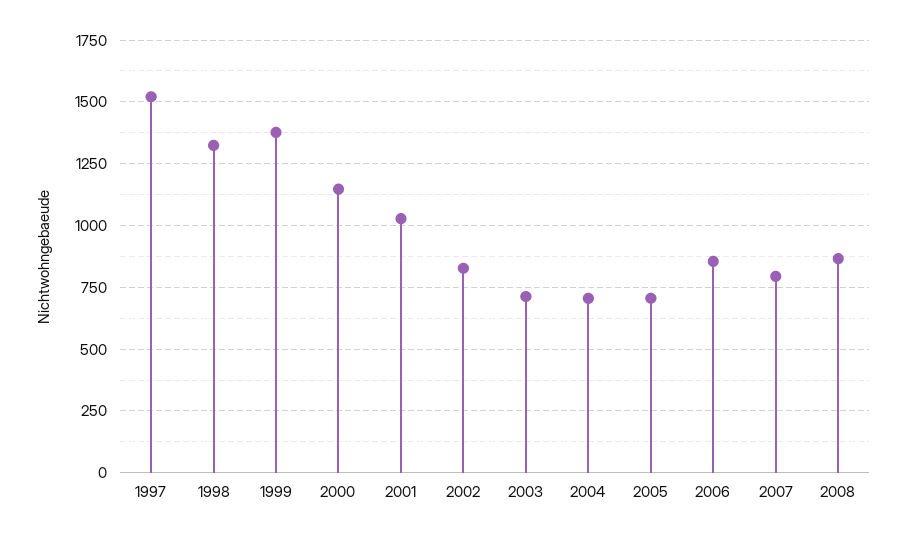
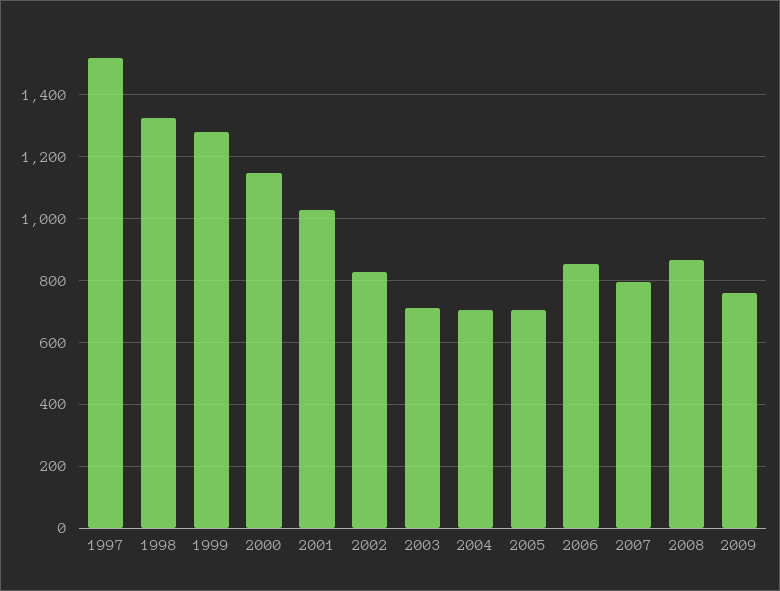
1999: 1375 -> 1280
2009: none -> 760

